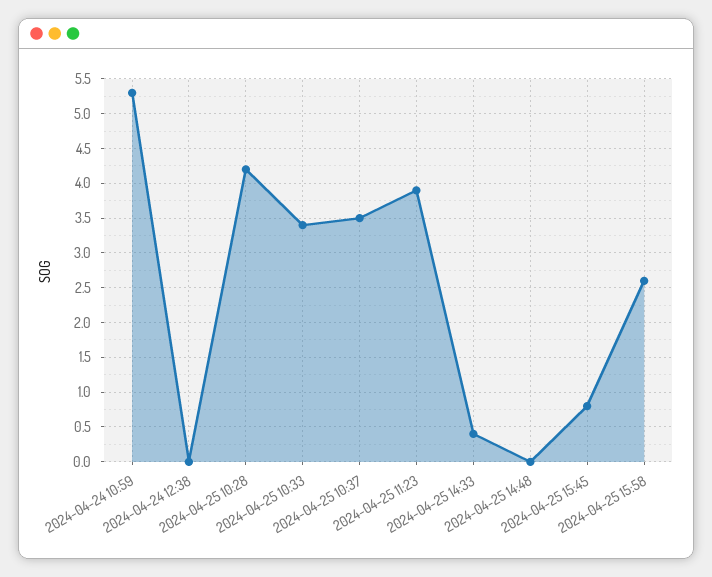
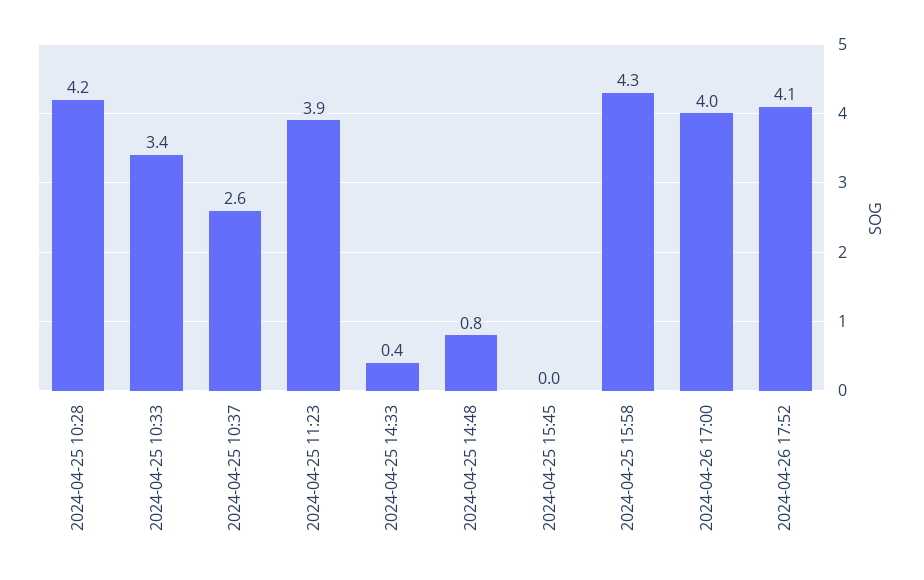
2024-04-24 10:59: 5.3 -> none
2024-04-24 12:38: 0 -> none
2024-04-25 10:37: 3.5 -> 2.6
2024-04-25 14:48: 0 -> 0.8
2024-04-25 15:45: 0.8 -> 0
2024-04-25 15:58: 2.6 -> 4.3
2024-04-26 17:00: none -> 4
2024-04-26 17:52: none -> 4.1

